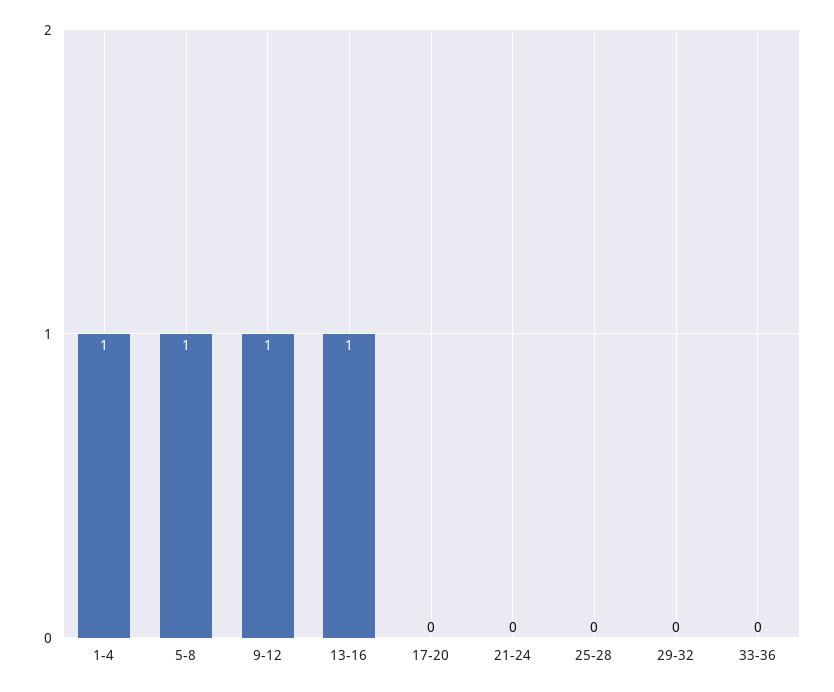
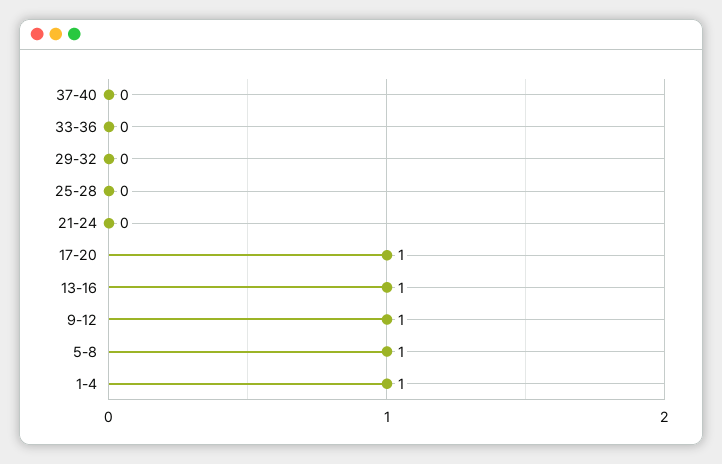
17-20: 0 -> 1
37-40: none -> 0

